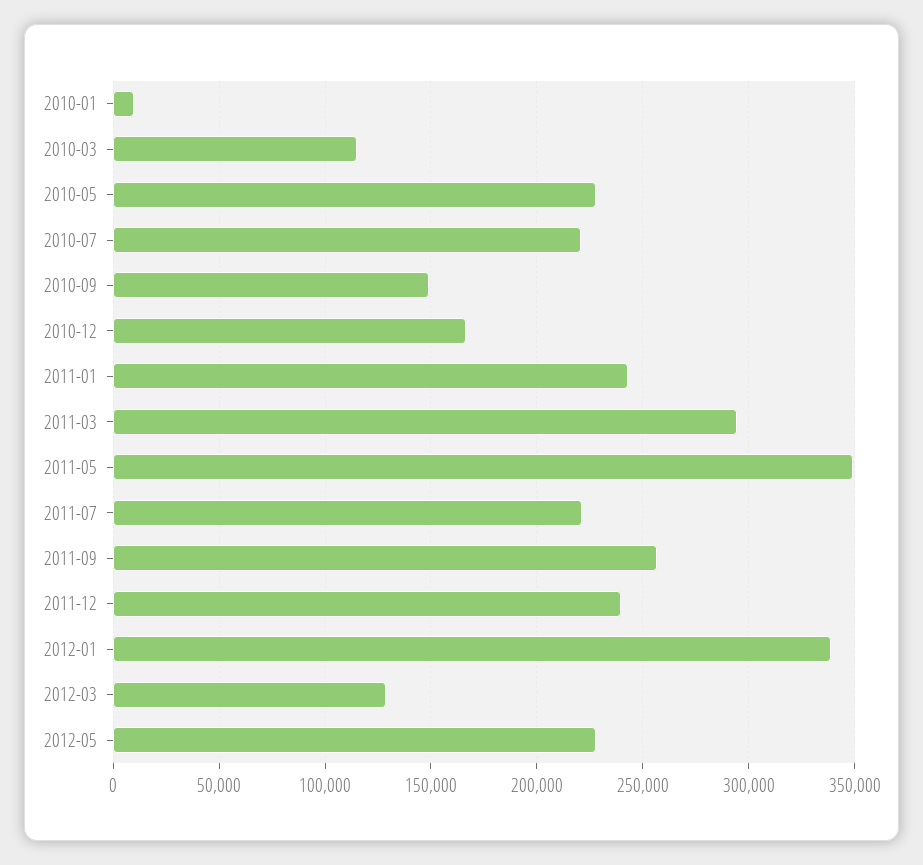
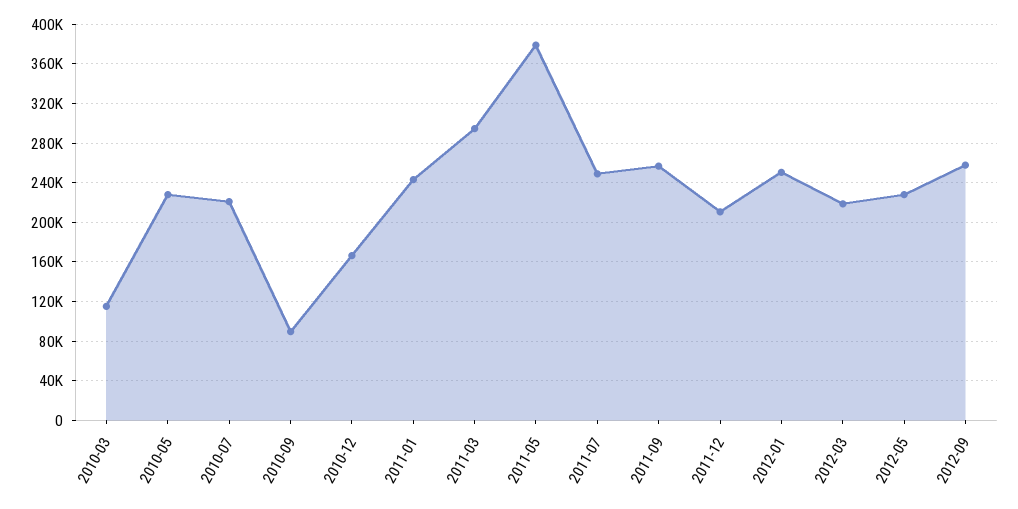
2010-01: 10000 -> none
2010-09: 150000 -> 90000
2011-05: 350000 -> 380000
2011-07: 220000 -> 250000
2011-12: 240000 -> 210000
2012-01: 340000 -> 250000
2012-03: 130000 -> 220000
2012-09: none -> 260000

